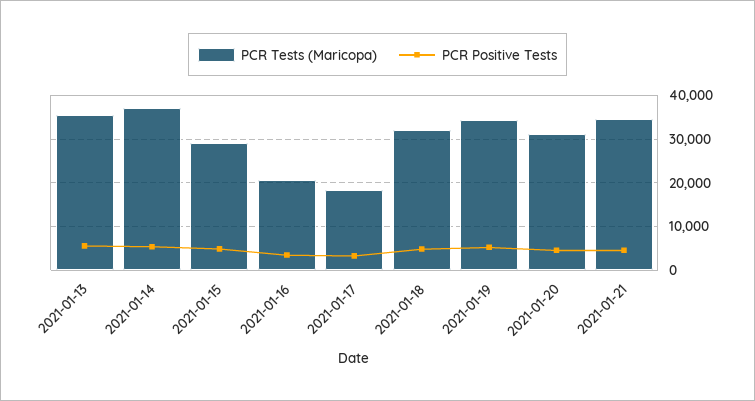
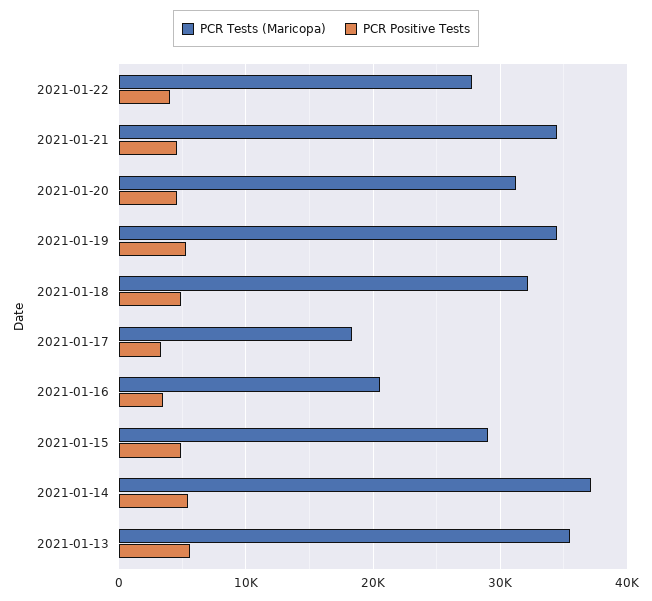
PCR Tests (Maricopa), 2021-01-22: none -> 28000
PCR Positive Tests, 2021-01-22: none -> 4000

